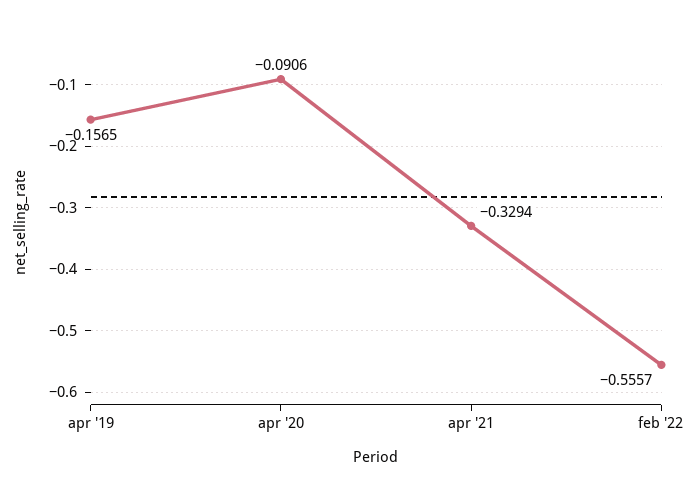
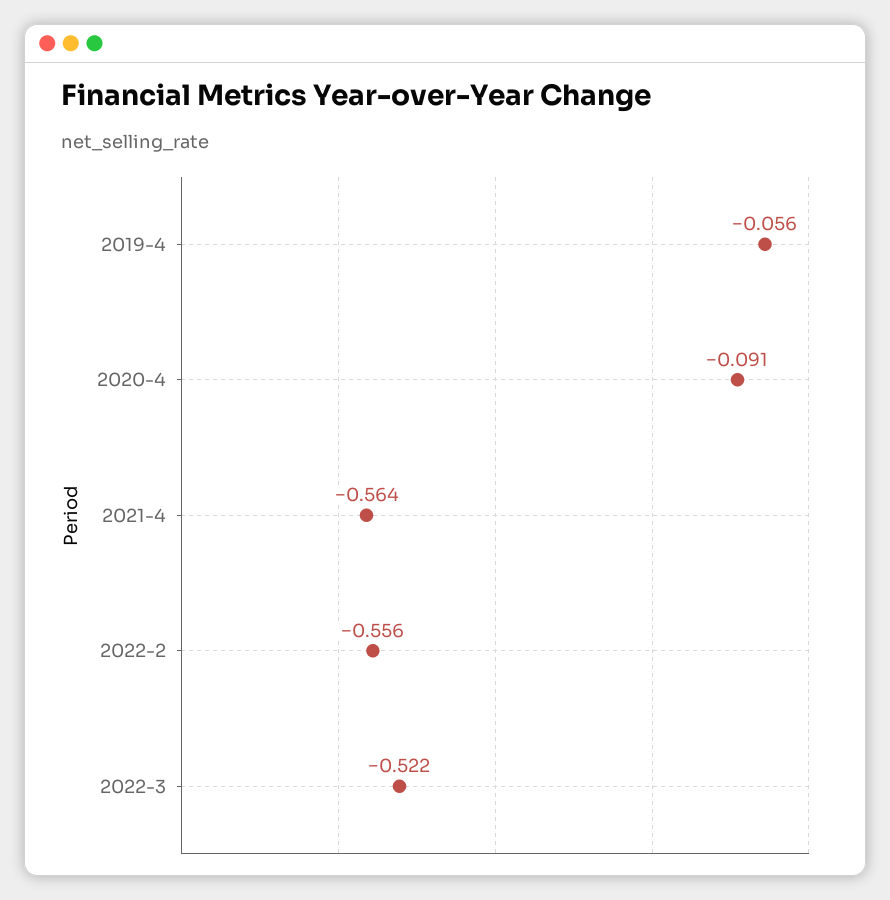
apr '19: -0.1565 -> -0.056
apr '21: -0.3294 -> -0.564
2022-3: none -> -0.522

